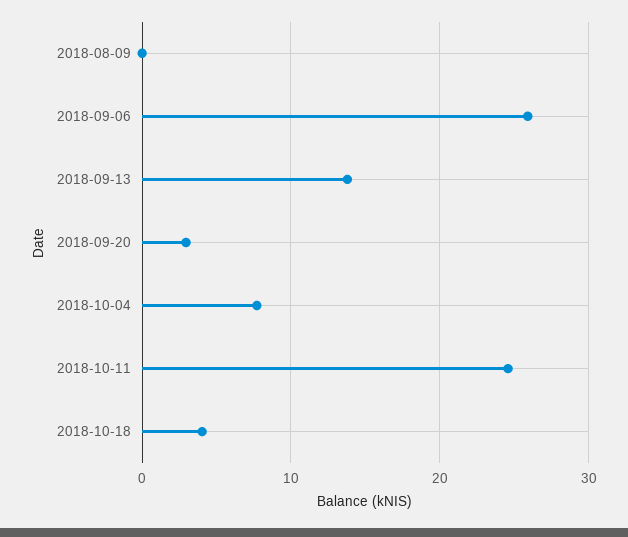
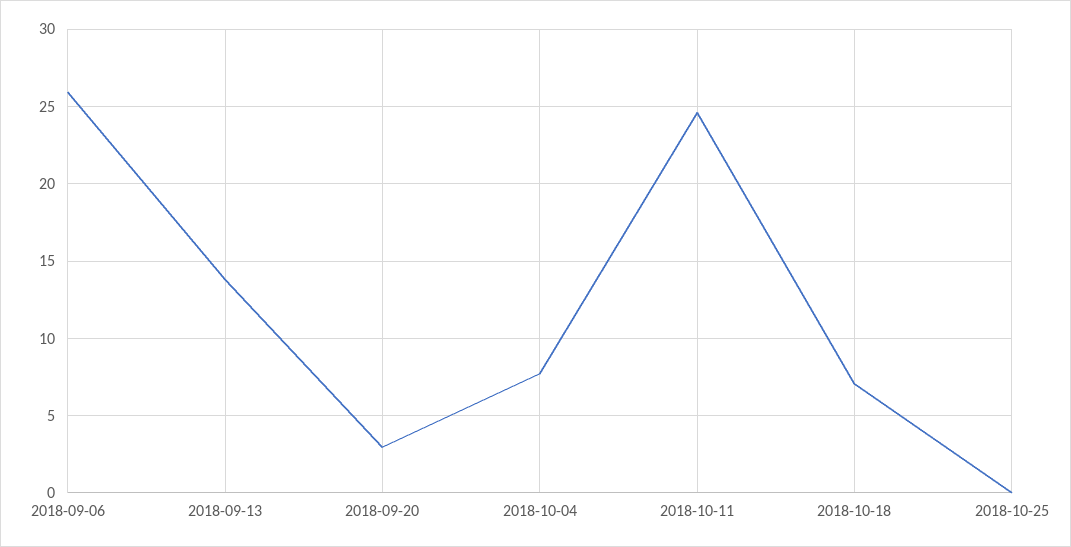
2018-08-09: 0 -> none
2018-10-18: 4 -> 7
2018-10-25: none -> 0

